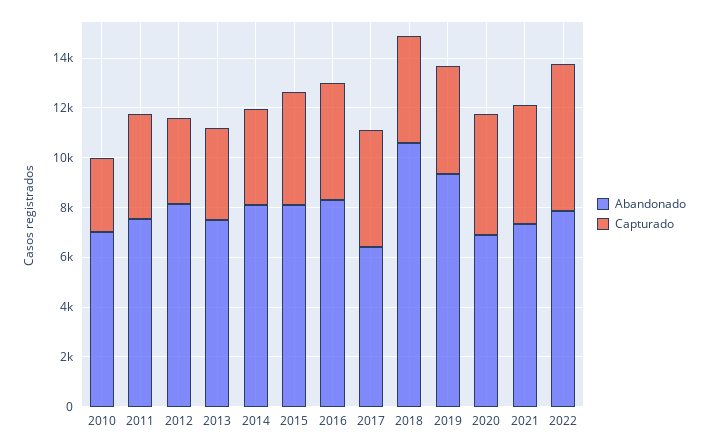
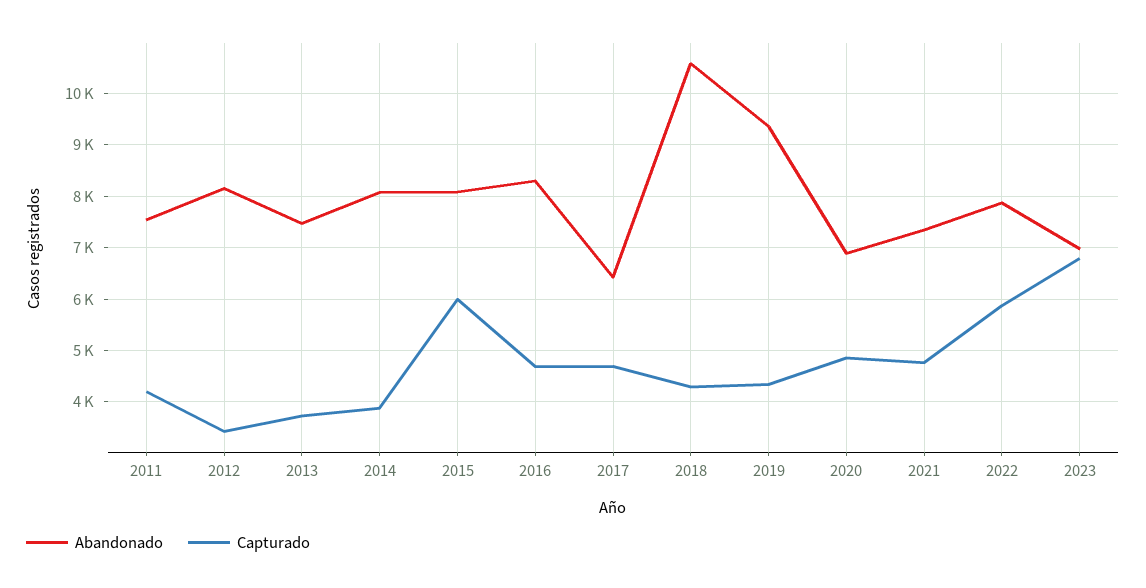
Abandonado, 2010: 7000 -> none
Capturado, 2010: 3000 -> none
Capturado, 2015: 4500 -> 6000
Abandonado, 2023: none -> 7000
Capturado, 2023: none -> 6800

